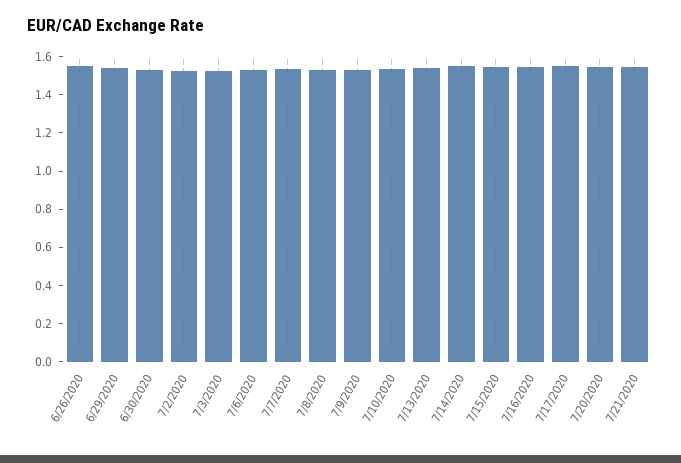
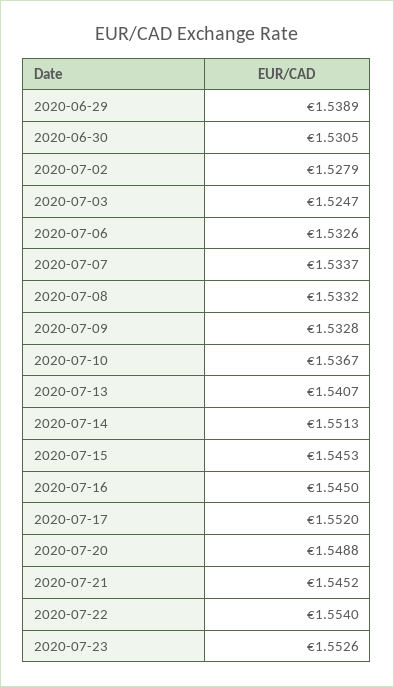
6/26/2020: 1.55 -> none
2020-07-22: none -> 1.554
2020-07-23: none -> 1.5526

